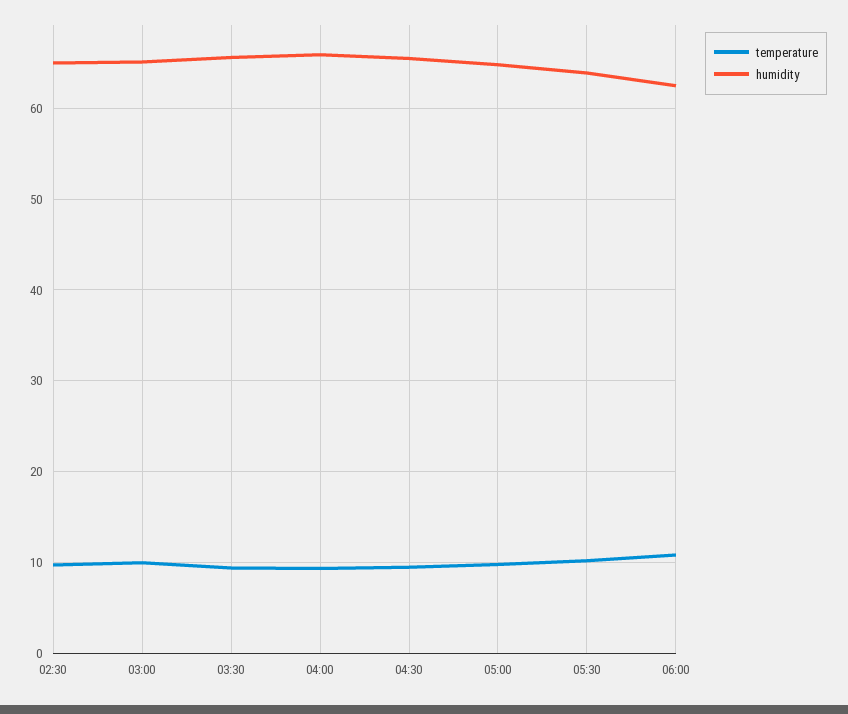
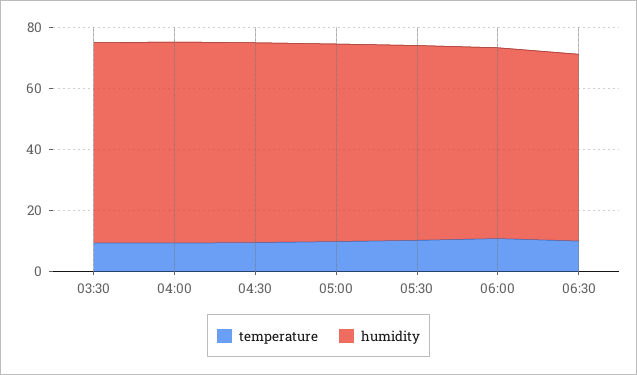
temperature, 02:30: 10 -> none
humidity, 02:30: 65 -> none
temperature, 03:00: 10 -> none
humidity, 03:00: 65 -> none
temperature, 06:30: none -> 10
humidity, 06:30: none -> 60

